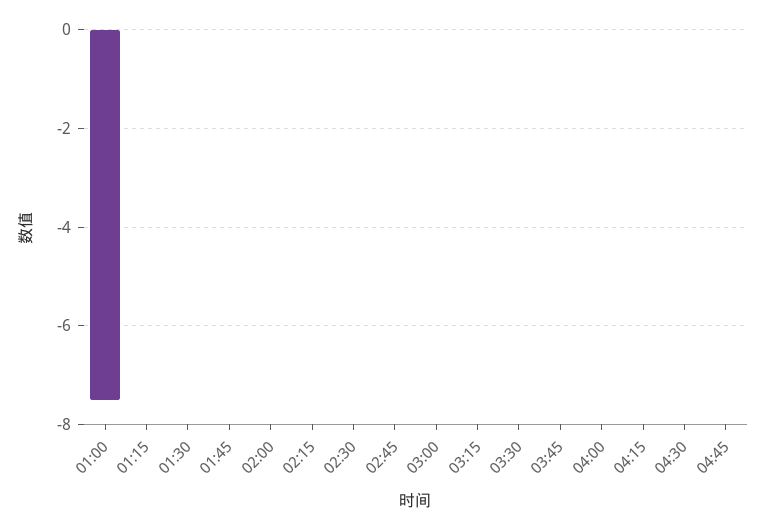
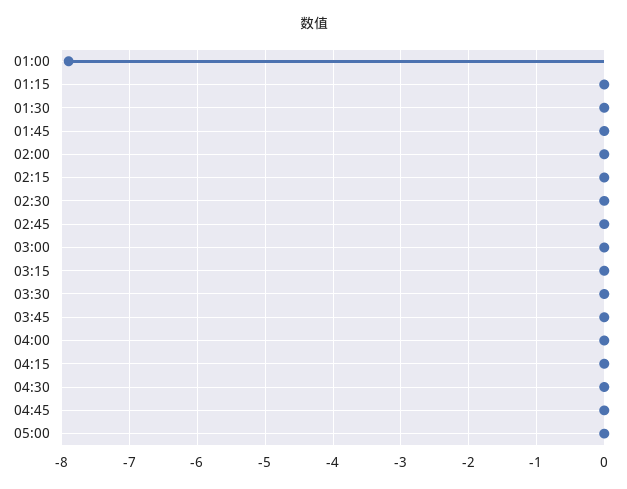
01:00: -7.5 -> -7.9
05:00: none -> 0

